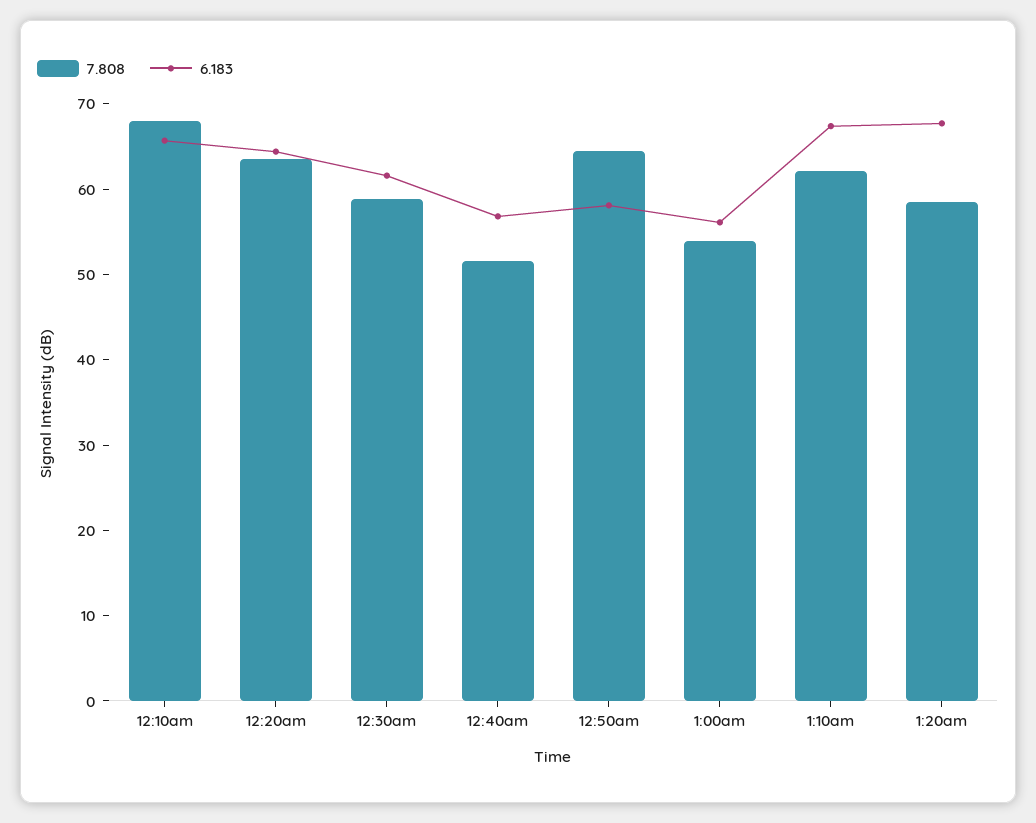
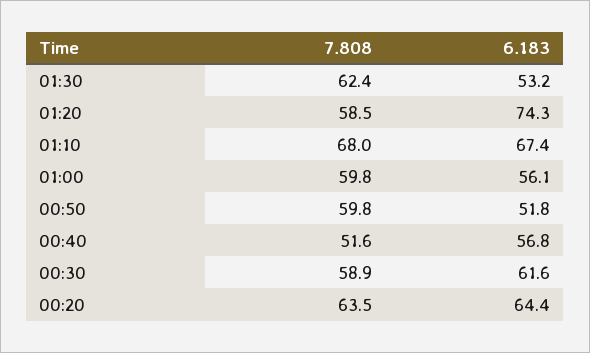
7.808, 12:10am: 68 -> none
6.183, 12:10am: 66 -> none
7.808, 12:50am: 64 -> 59.8
6.183, 12:50am: 58 -> 51.8
7.808, 1:00am: 54 -> 59.8
7.808, 1:10am: 62 -> 68
6.183, 1:20am: 68 -> 74.3
7.808, 01:30: none -> 62.4
6.183, 01:30: none -> 53.2

